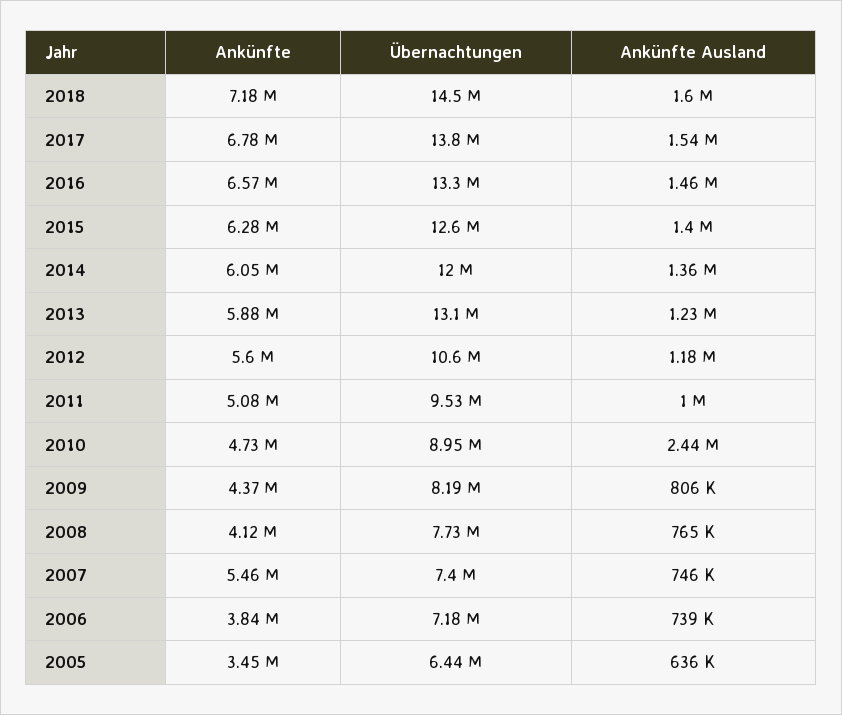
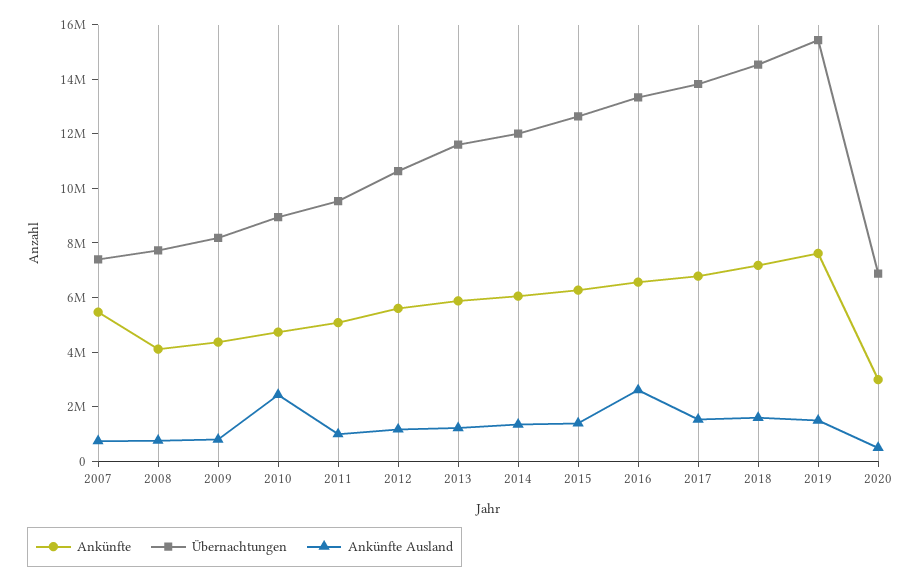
Ankünfte Ausland, 2016: 1460000 -> 2500000
Übernachtungen, 2013: 13100000 -> 11500000
Ankünfte, 2006: 3840000 -> none
Übernachtungen, 2006: 7180000 -> none
Ankünfte Ausland, 2006: 739000 -> none
Ankünfte, 2005: 3450000 -> none
Übernachtungen, 2005: 6440000 -> none
Ankünfte Ausland, 2005: 636000 -> none
Ankünfte, 2019: none -> 7500000
Übernachtungen, 2019: none -> 15500000
Ankünfte Ausland, 2019: none -> 1500000
Ankünfte, 2020: none -> 3000000
Übernachtungen, 2020: none -> 7000000
Ankünfte Ausland, 2020: none -> 500000

